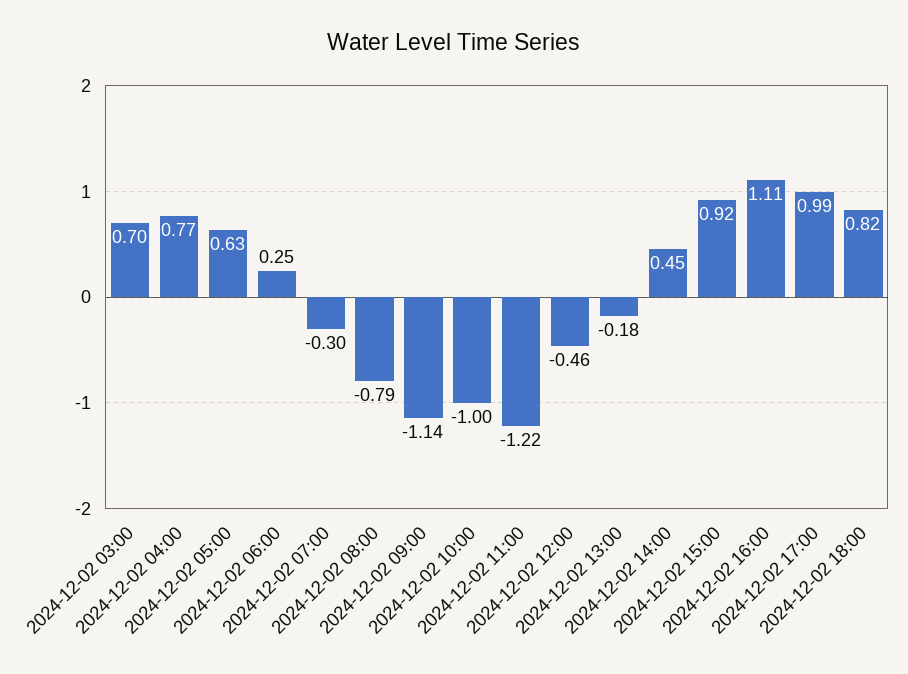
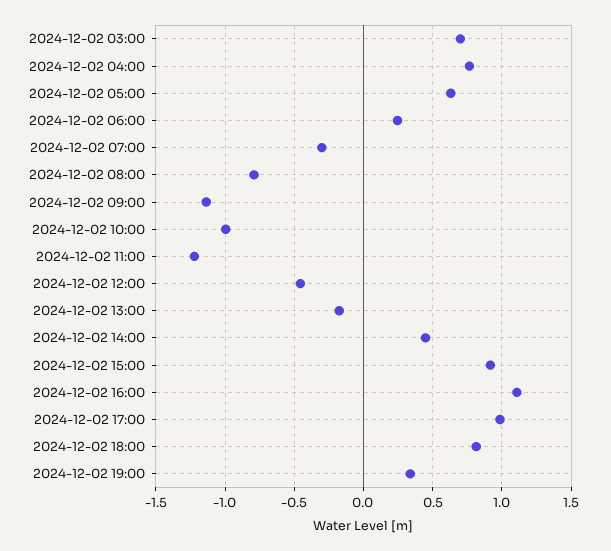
2024-12-02 19:00: none -> 0.35

